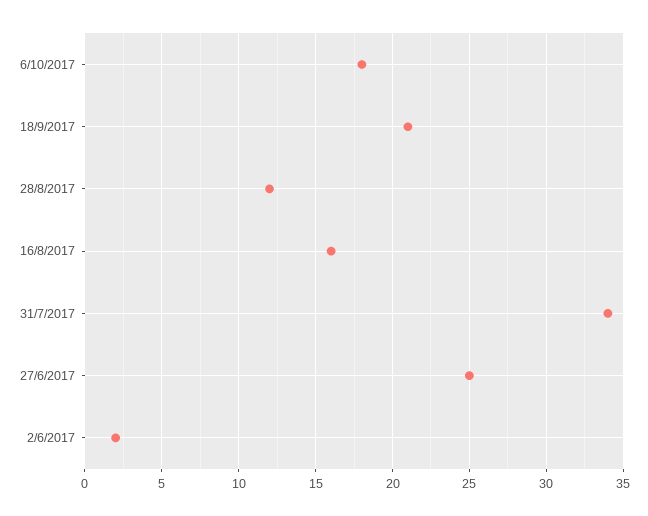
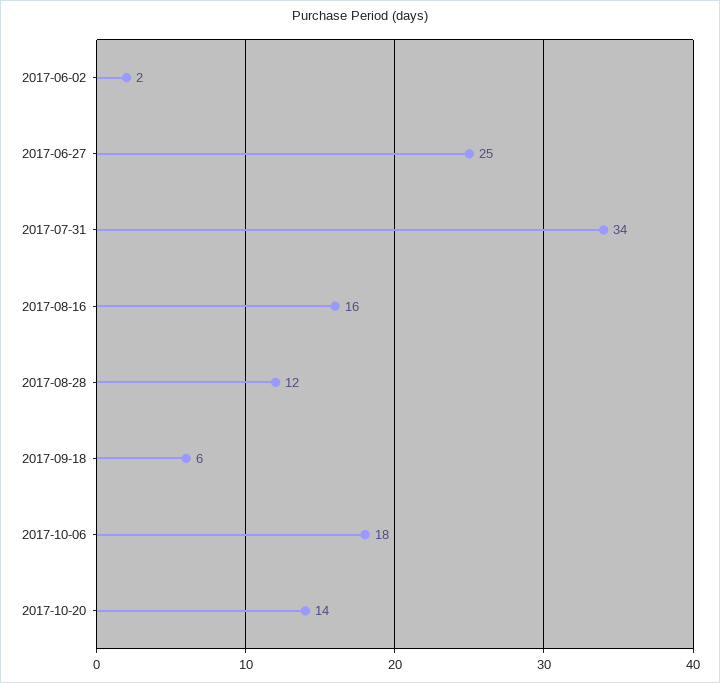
18/9/2017: 21 -> 6
2017-10-20: none -> 14

